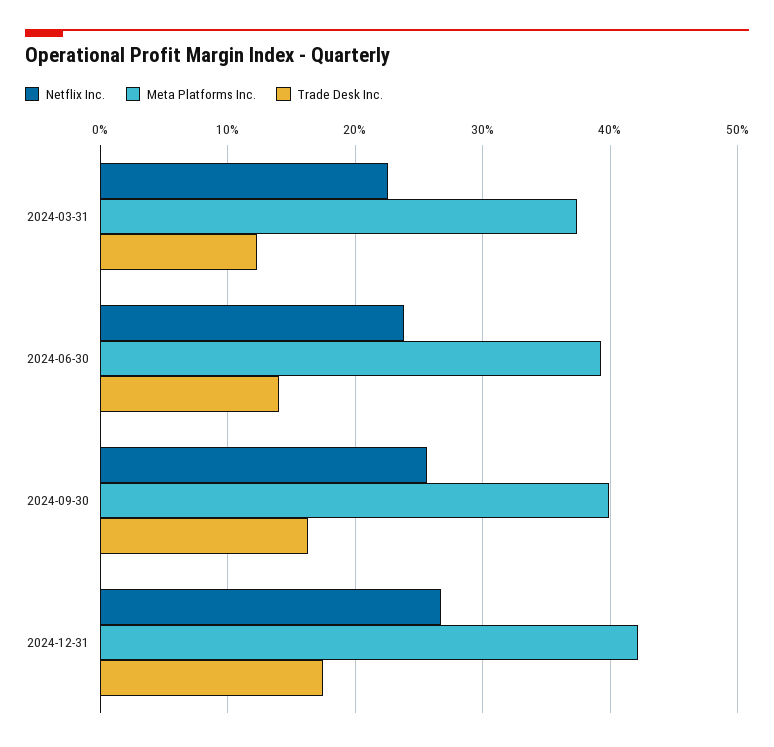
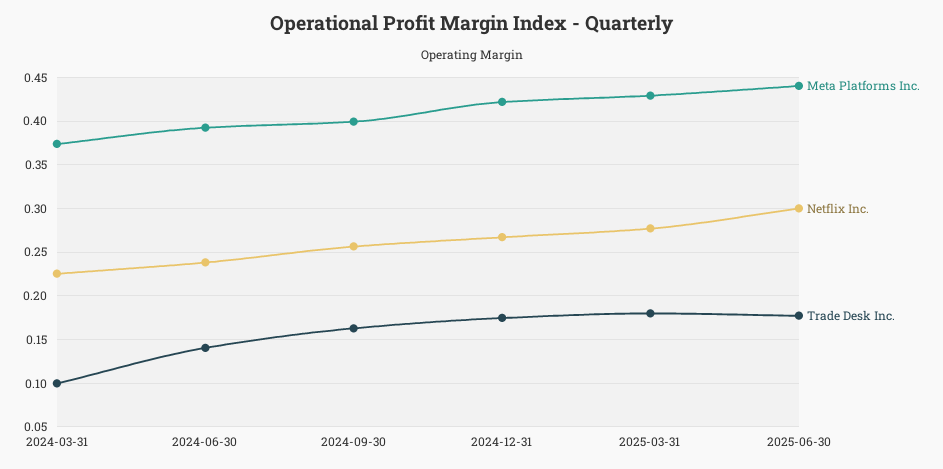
Trade Desk Inc., 2024-03-31: 0.12 -> 0.1
Meta Platforms Inc., 2025-03-31: none -> 0.43
Netflix Inc., 2025-03-31: none -> 0.28
Trade Desk Inc., 2025-03-31: none -> 0.18
Meta Platforms Inc., 2025-06-30: none -> 0.44
Netflix Inc., 2025-06-30: none -> 0.3
Trade Desk Inc., 2025-06-30: none -> 0.18

